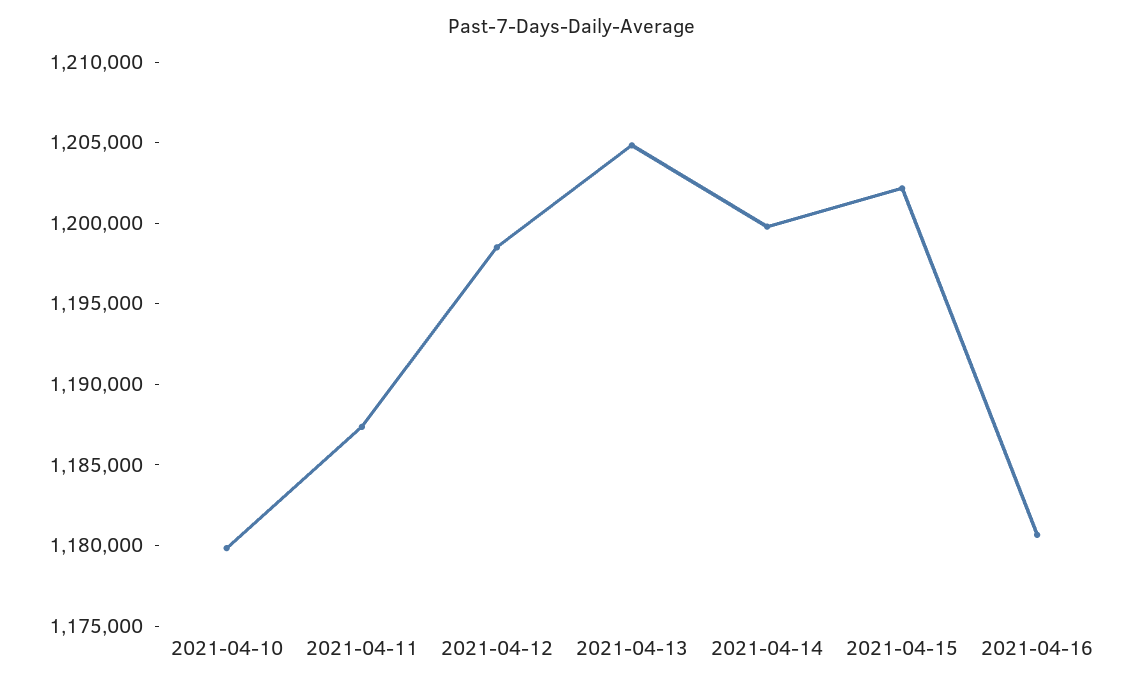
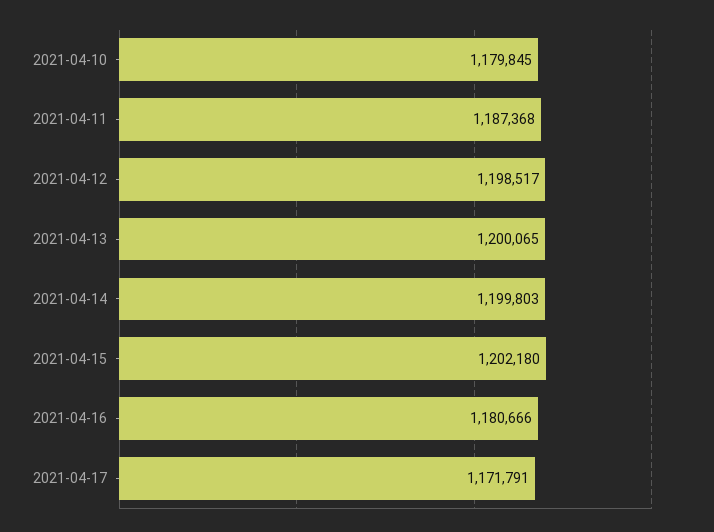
2021-04-13: 1205000 -> 1200065
2021-04-17: none -> 1171791

